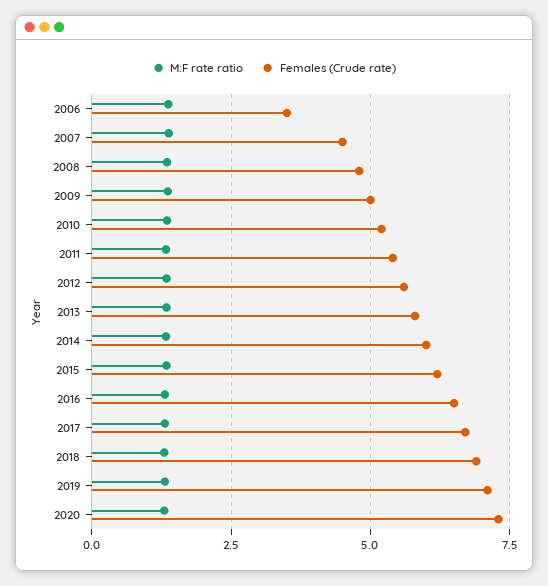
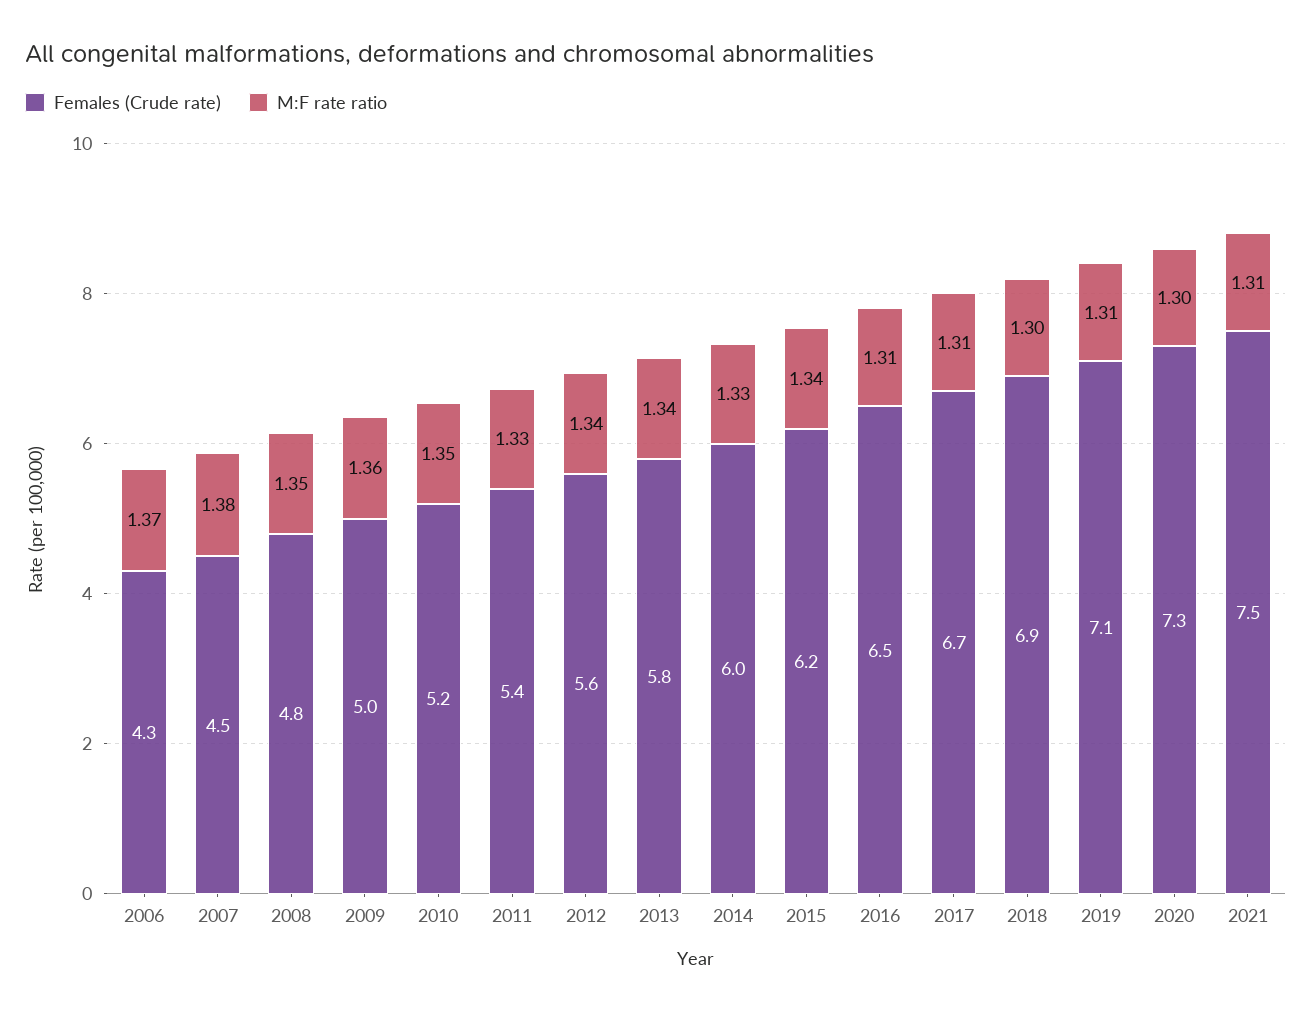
Females (Crude rate), 2006: 3.5 -> 4.3
Females (Crude rate), 2021: none -> 7.5
M:F rate ratio, 2021: none -> 1.31

